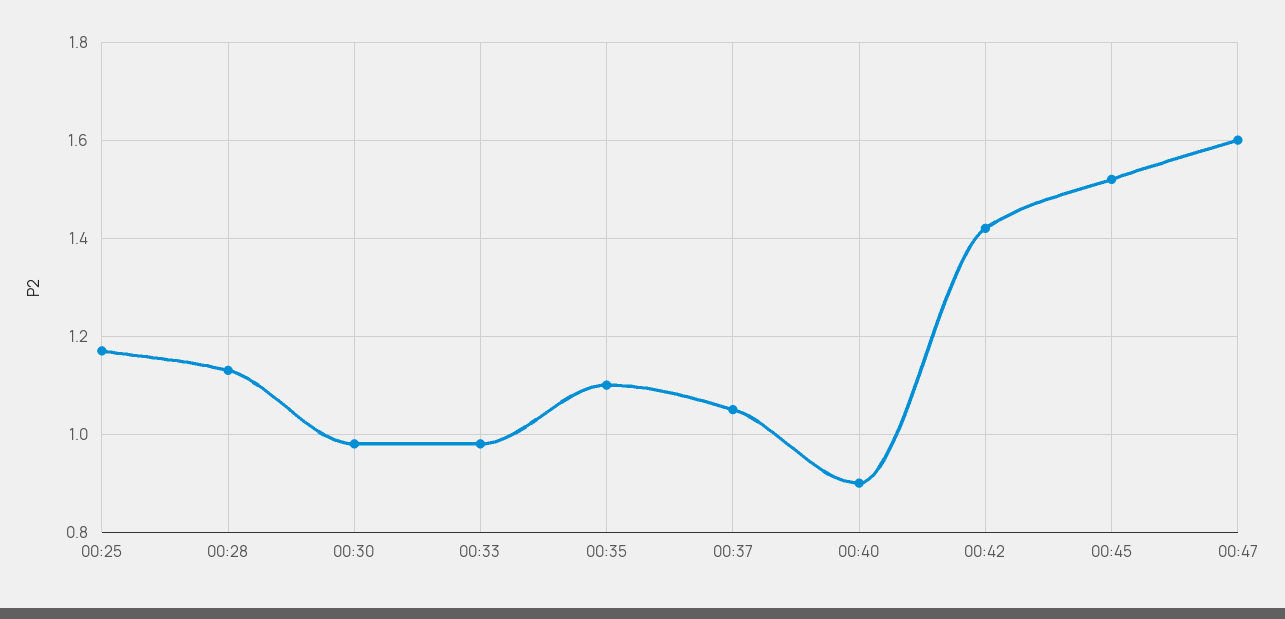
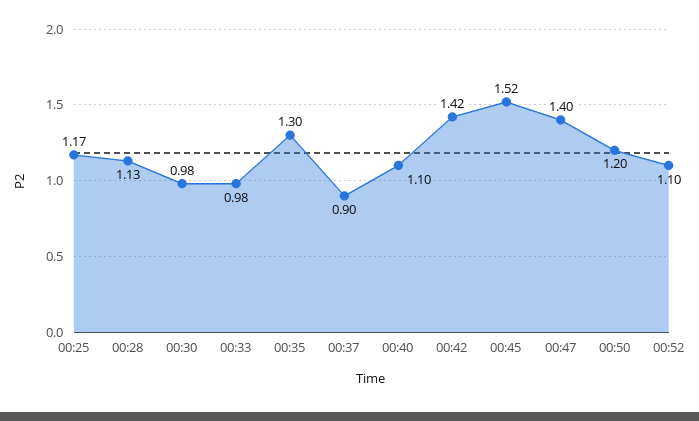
00:35: 1.1 -> 1.3
00:37: 1.05 -> 0.9
00:40: 0.9 -> 1.1
00:47: 1.6 -> 1.4
00:50: none -> 1.2
00:52: none -> 1.1

